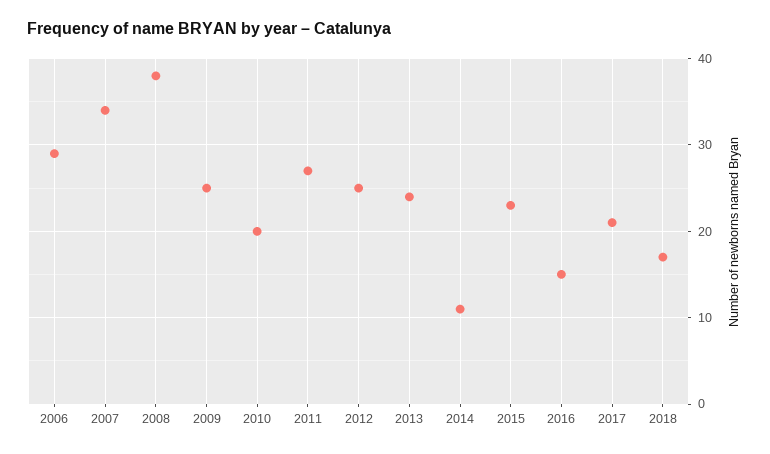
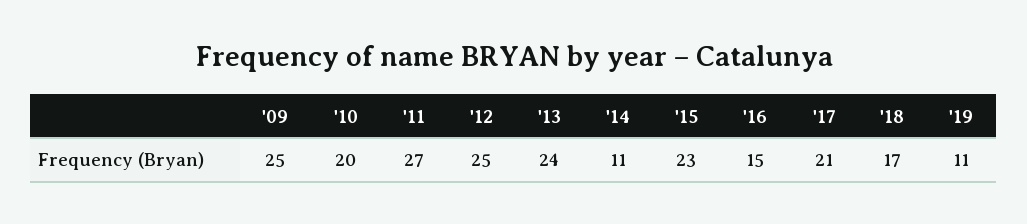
2006: 29 -> none
2007: 34 -> none
2008: 38 -> none
'19: none -> 11

